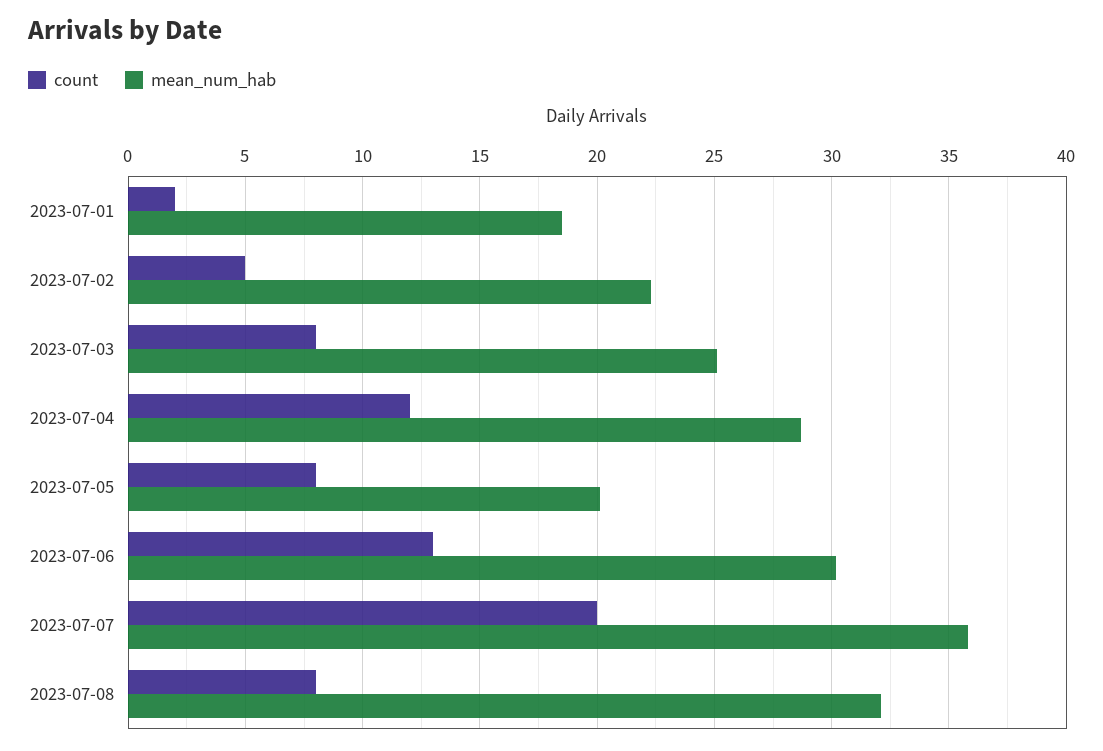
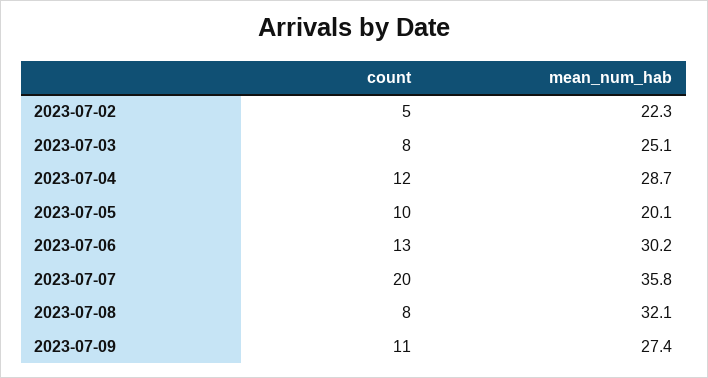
count, 2023-07-01: 2 -> none
mean_num_hab, 2023-07-01: 18.5 -> none
count, 2023-07-05: 8 -> 10
count, 2023-07-09: none -> 11
mean_num_hab, 2023-07-09: none -> 27.4

